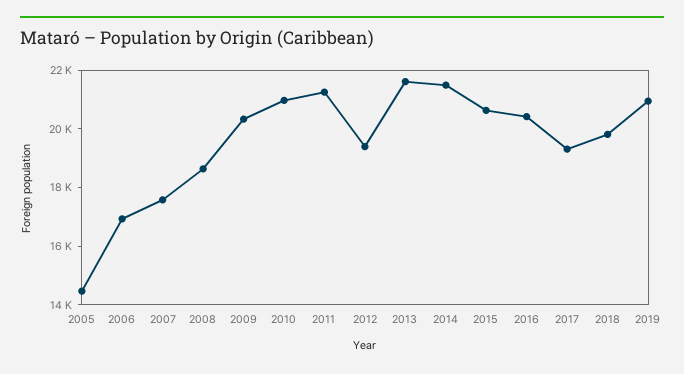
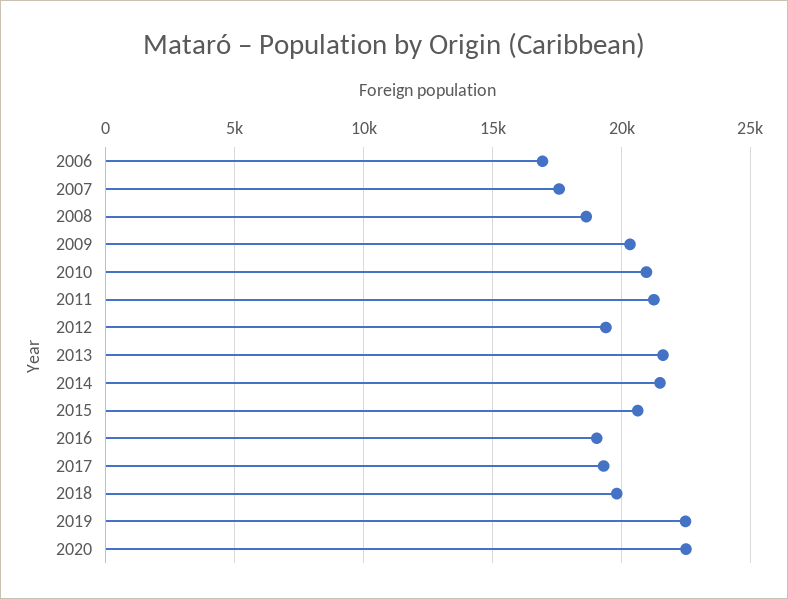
2005: 14500 -> none
2016: 20500 -> 19000
2019: 21000 -> 22500
2020: none -> 22500

